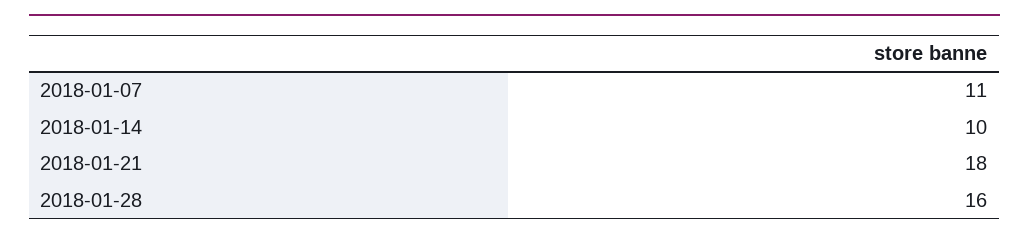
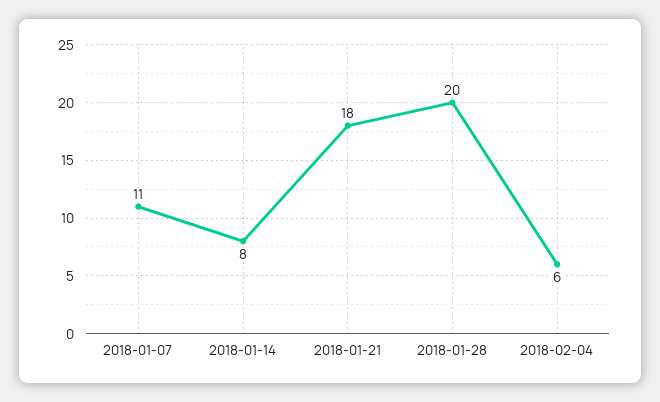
2018-01-14: 10 -> 8
2018-01-28: 16 -> 20
2018-02-04: none -> 6

